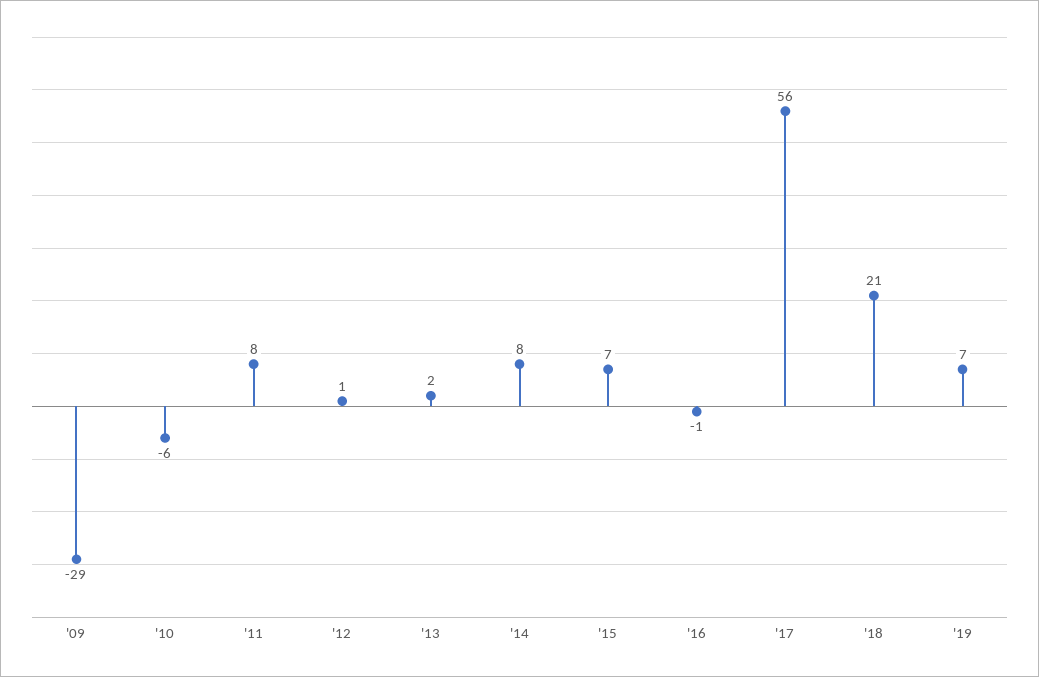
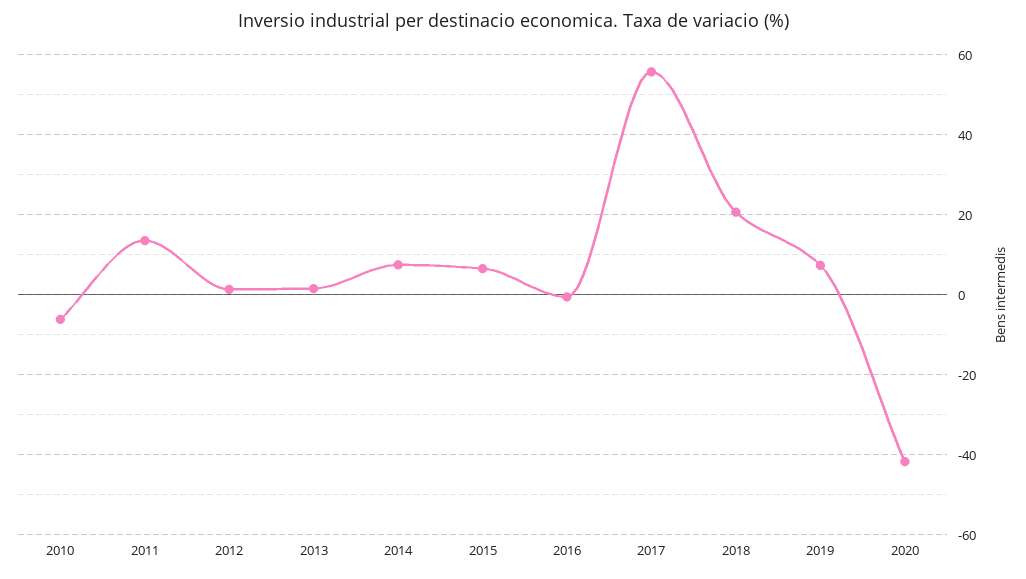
'09: -29 -> none
'11: 8 -> 14
2020: none -> -42

